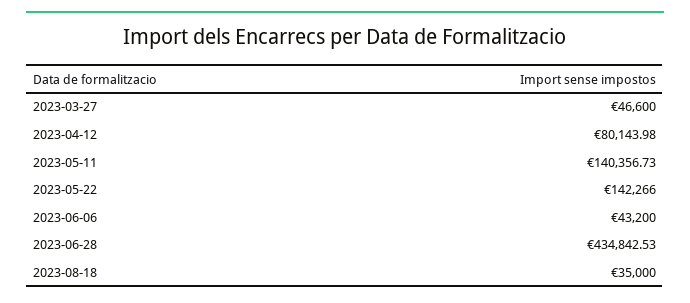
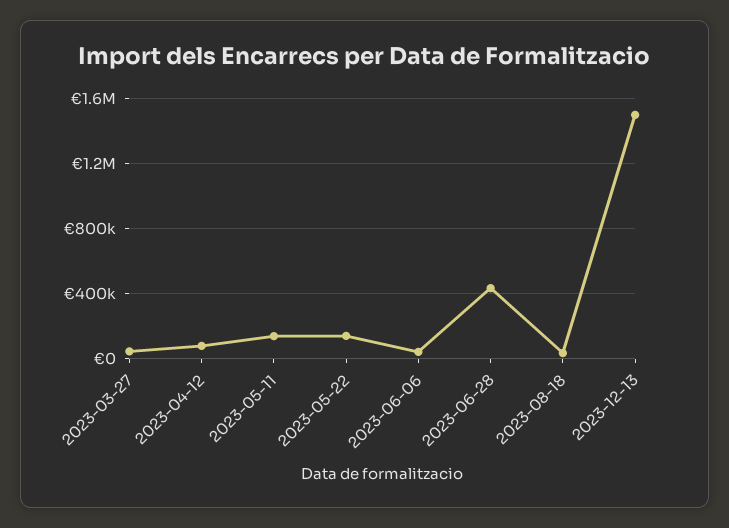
2023-12-13: none -> 1500000

